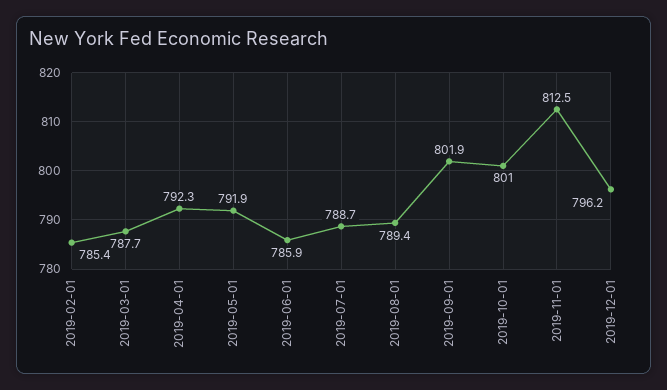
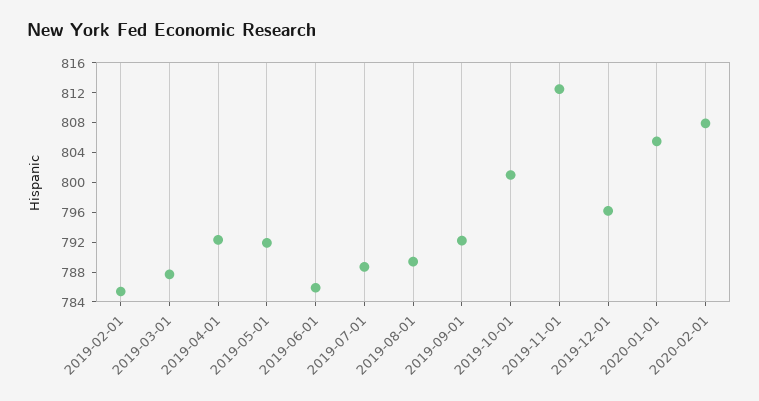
2019-09-01: 801.9 -> 792
2020-01-01: none -> 806
2020-02-01: none -> 808

